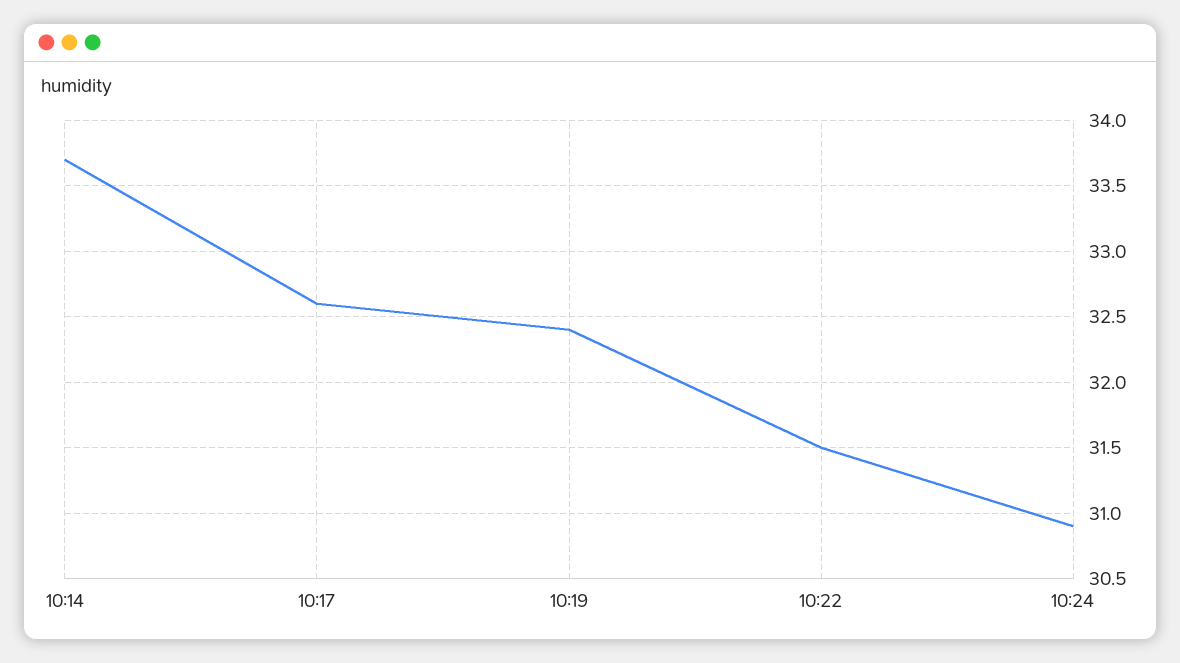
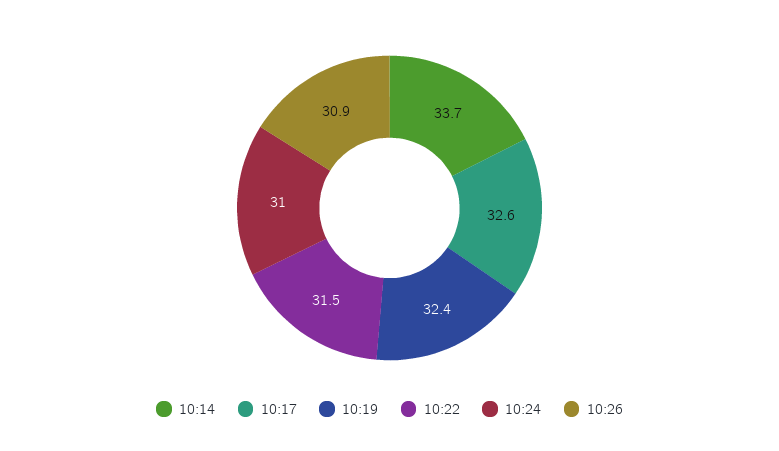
10:24: 30.9 -> 31
10:26: none -> 30.9

